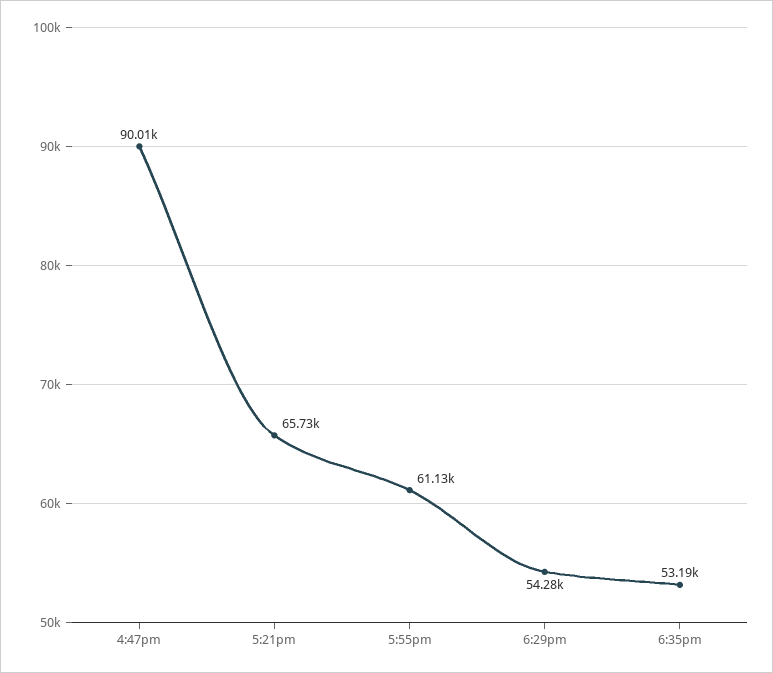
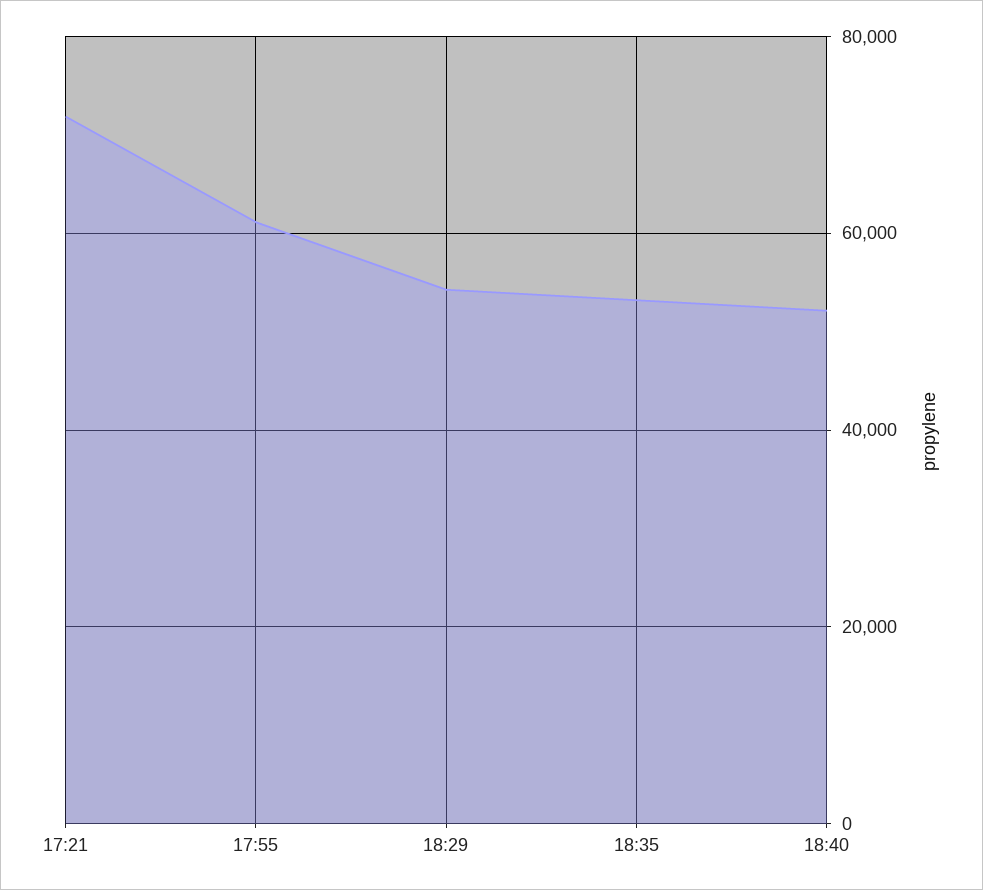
4:47pm: 90010 -> none
5:21pm: 65730 -> 72000
18:40: none -> 52000

